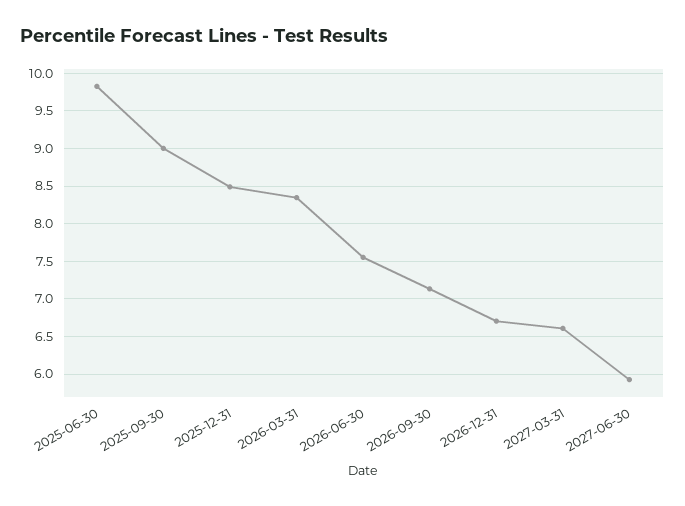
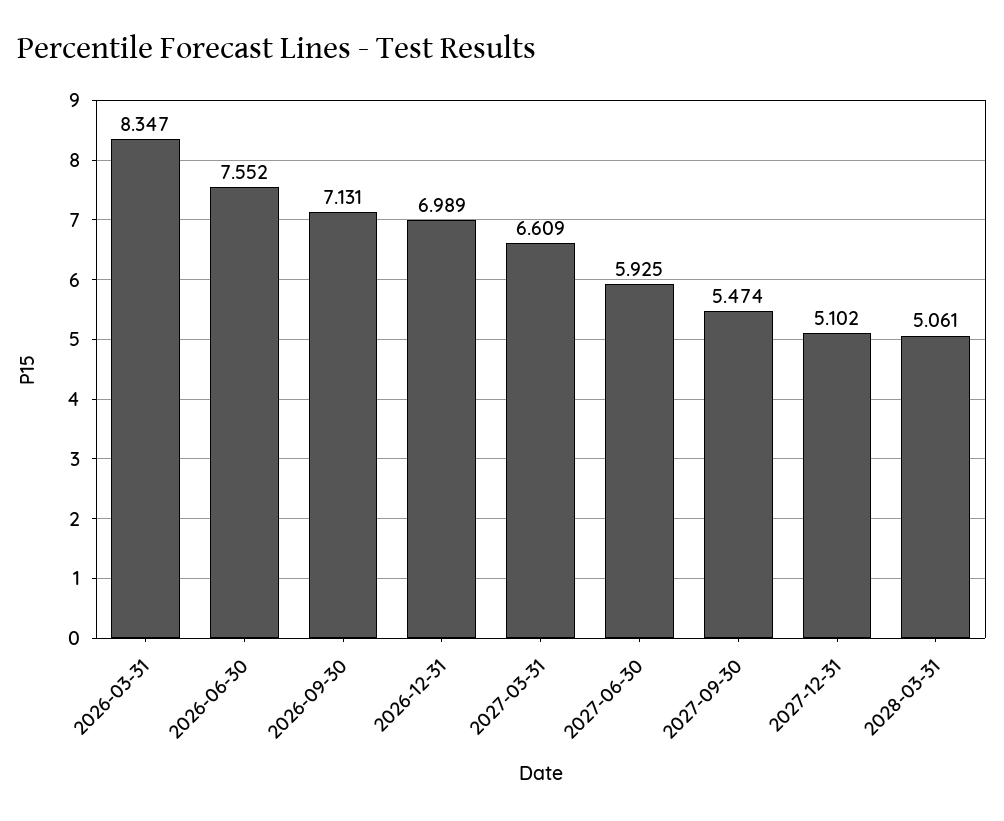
2025-06-30: 9.8 -> none
2025-09-30: 9 -> none
2025-12-31: 8.5 -> none
2026-12-31: 6.7 -> 6.989
2027-09-30: none -> 5.474
2027-12-31: none -> 5.102
2028-03-31: none -> 5.061

